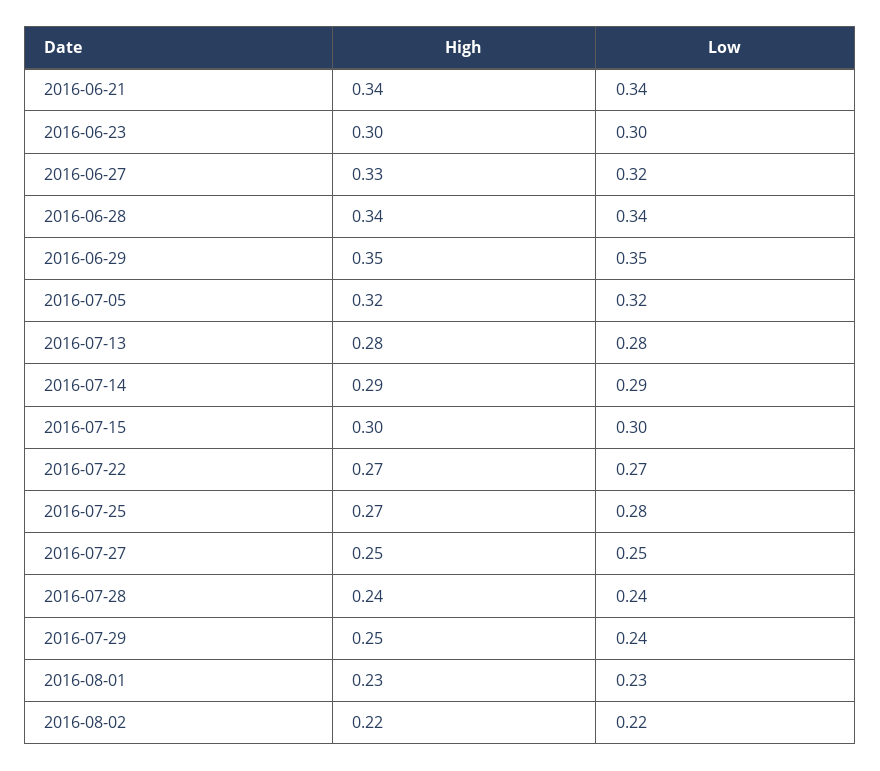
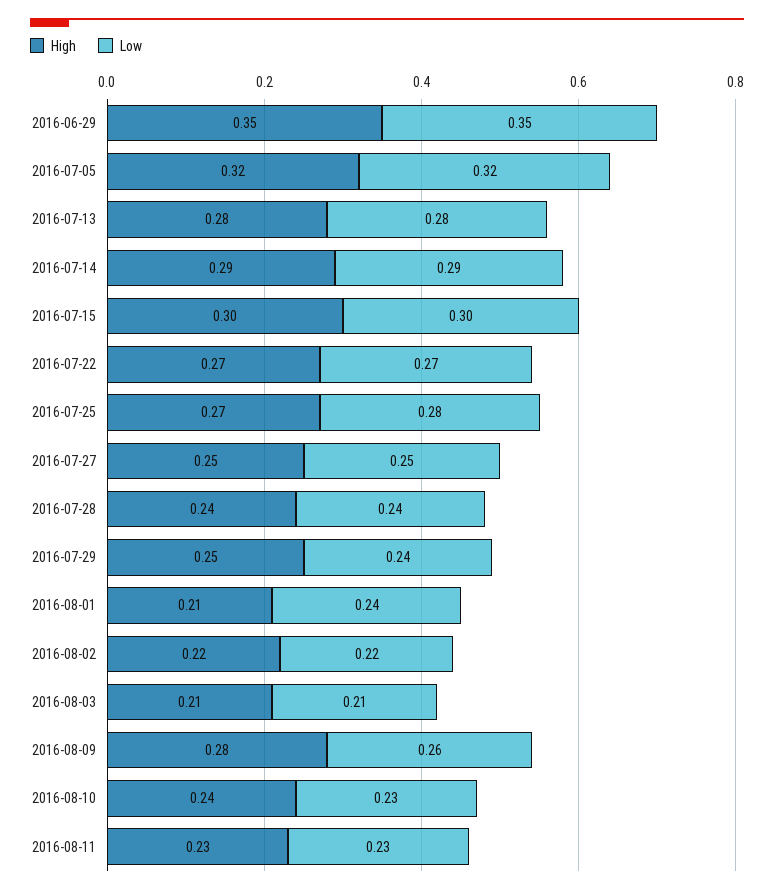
High, 2016-06-21: 0.34 -> none
Low, 2016-06-21: 0.34 -> none
High, 2016-06-23: 0.3 -> none
Low, 2016-06-23: 0.3 -> none
High, 2016-06-27: 0.33 -> none
Low, 2016-06-27: 0.32 -> none
High, 2016-06-28: 0.34 -> none
Low, 2016-06-28: 0.34 -> none
High, 2016-08-01: 0.23 -> 0.21
Low, 2016-08-01: 0.23 -> 0.24
High, 2016-08-03: none -> 0.21
Low, 2016-08-03: none -> 0.21
High, 2016-08-09: none -> 0.28
Low, 2016-08-09: none -> 0.26
High, 2016-08-10: none -> 0.24
Low, 2016-08-10: none -> 0.23
High, 2016-08-11: none -> 0.23
Low, 2016-08-11: none -> 0.23

